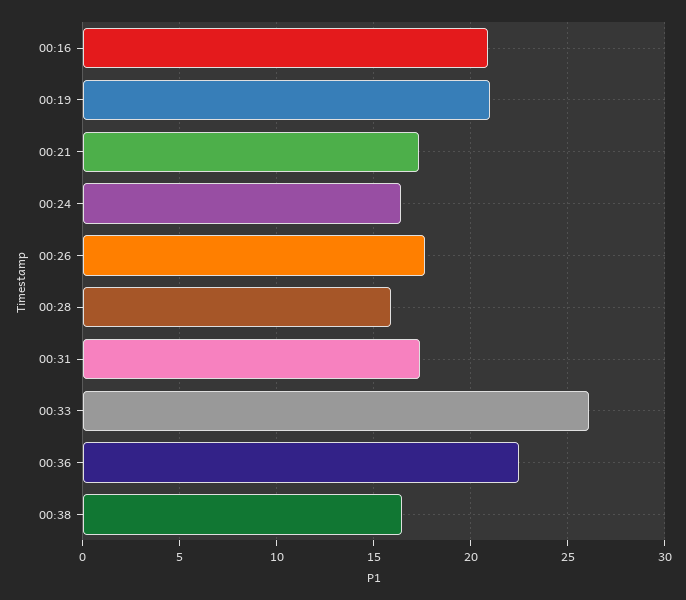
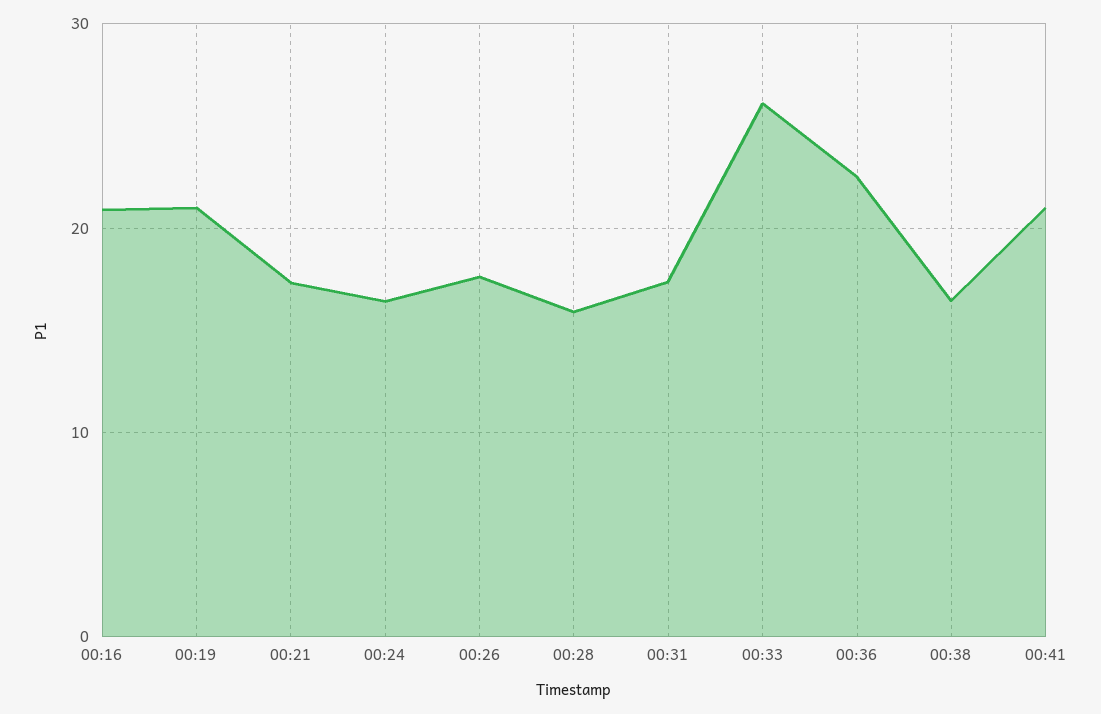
00:41: none -> 21

